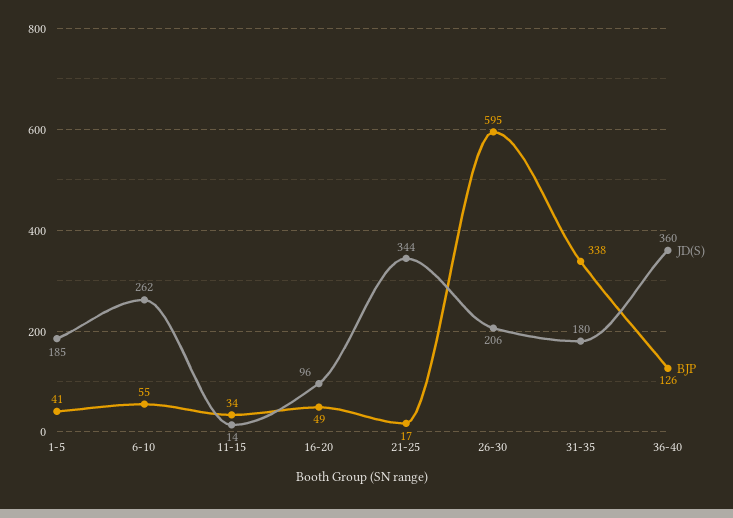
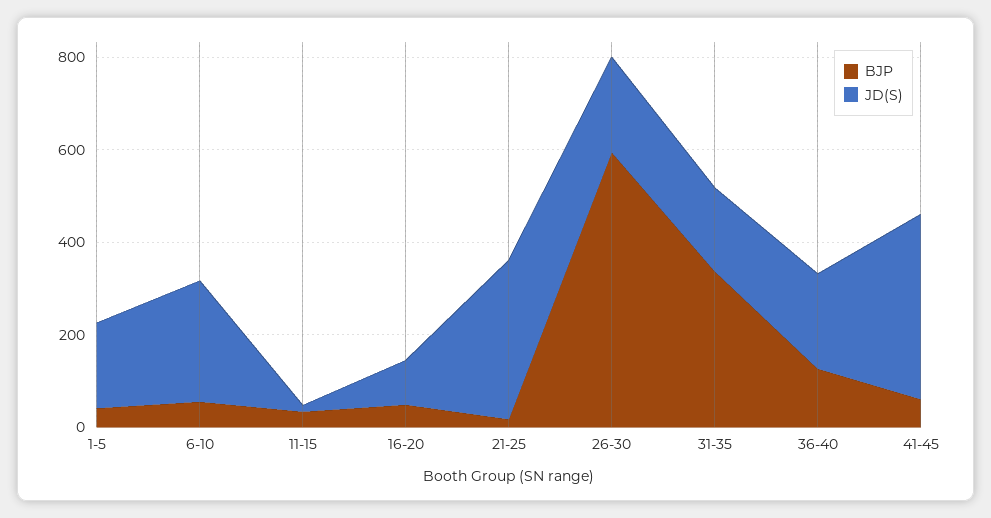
JD(S), 36-40: 360 -> 200
BJP, 41-45: none -> 50
JD(S), 41-45: none -> 400

